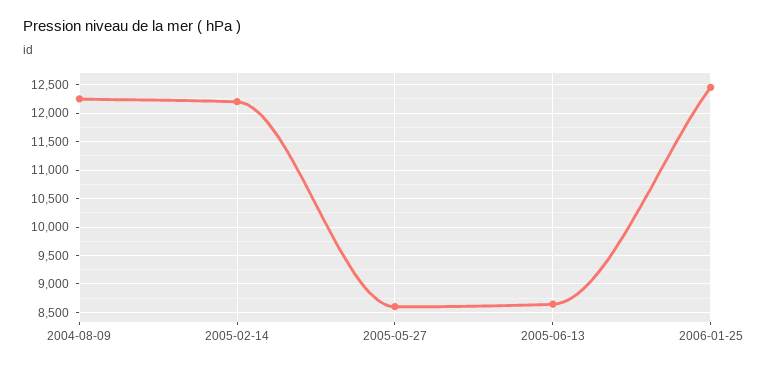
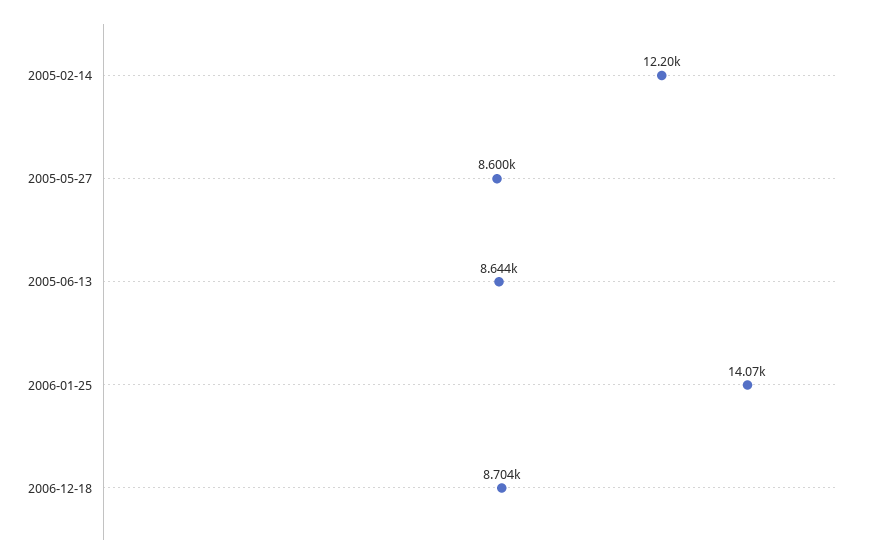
2004-08-09: 12250 -> none
2006-01-25: 12500 -> 14070
2006-12-18: none -> 8704

